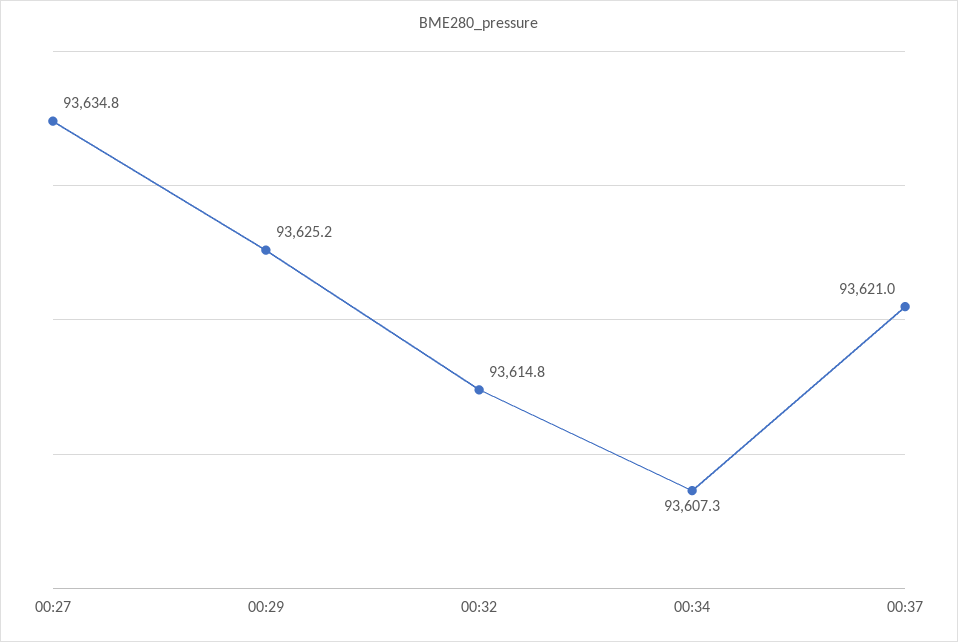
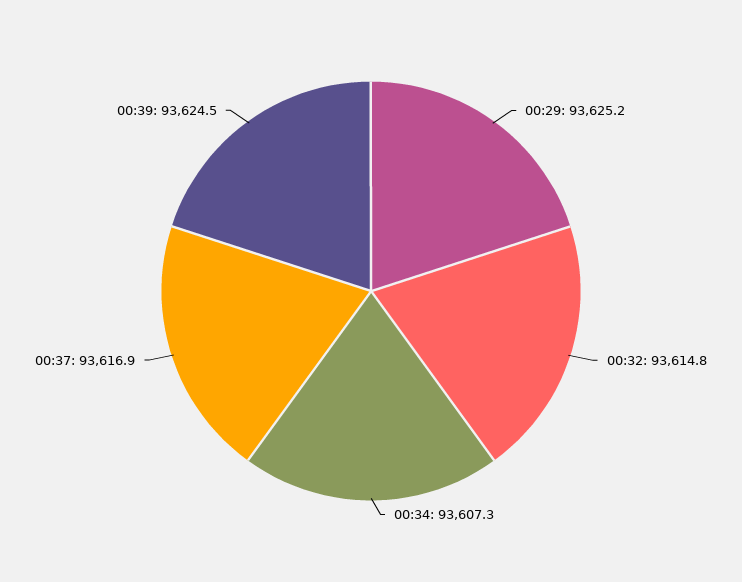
00:27: 93634.8 -> none
00:37: 93621 -> 93616.9
00:39: none -> 93624.5

